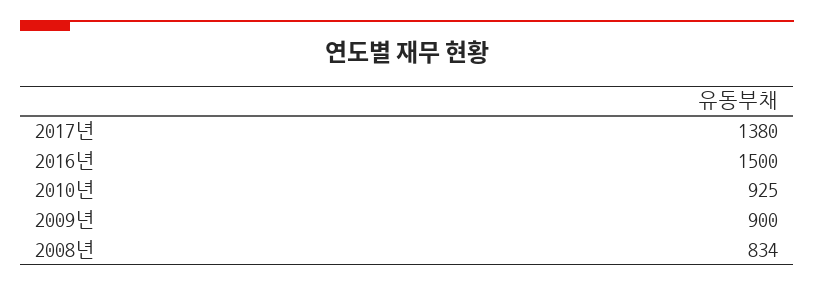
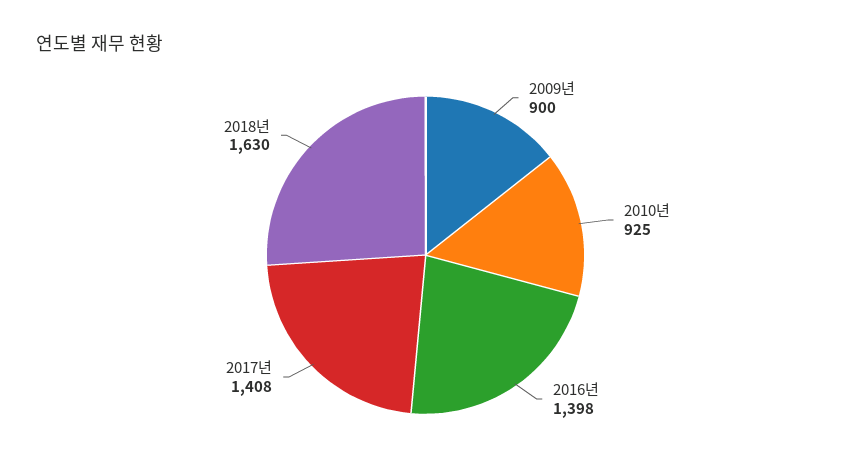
2017년: 1380 -> 1408
2016년: 1500 -> 1398
2008년: 834 -> none
2018년: none -> 1630

